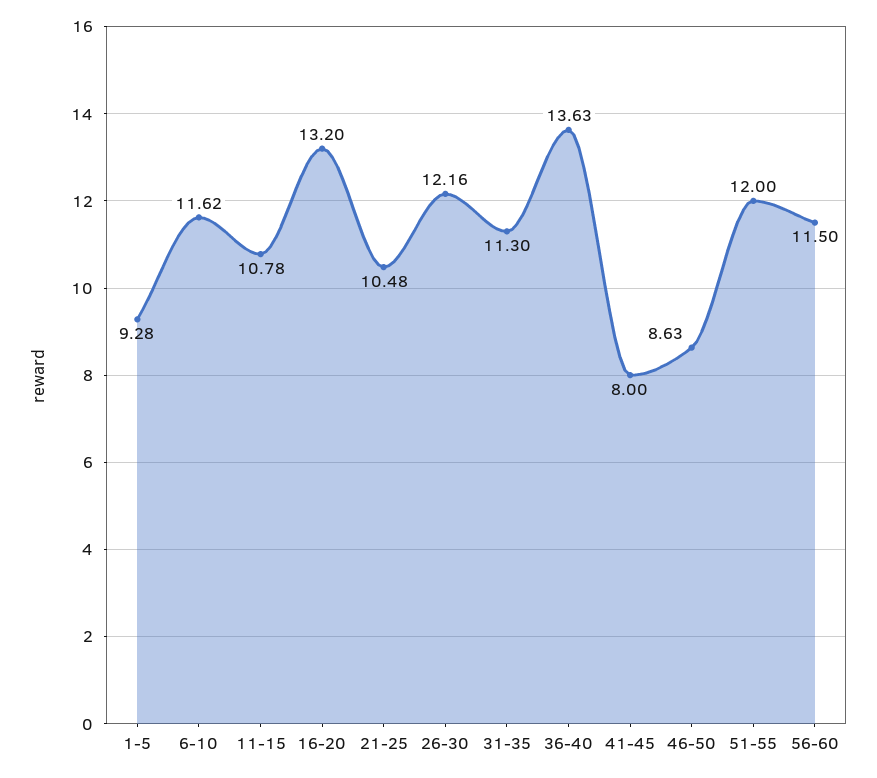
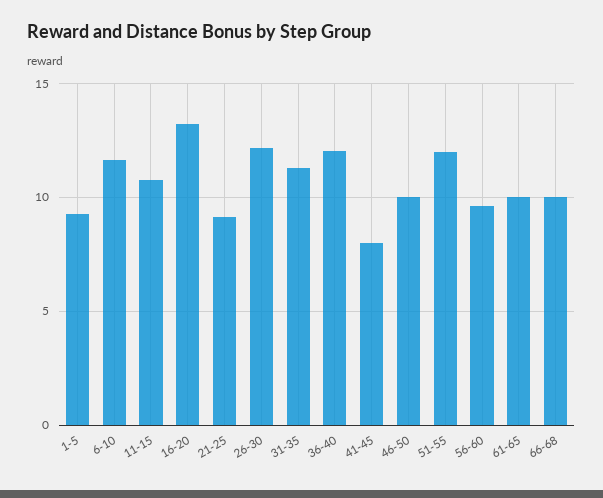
21-25: 10.48 -> 9
36-40: 13.63 -> 12
46-50: 8.63 -> 10
56-60: 11.5 -> 9.5
61-65: none -> 10
66-68: none -> 10

